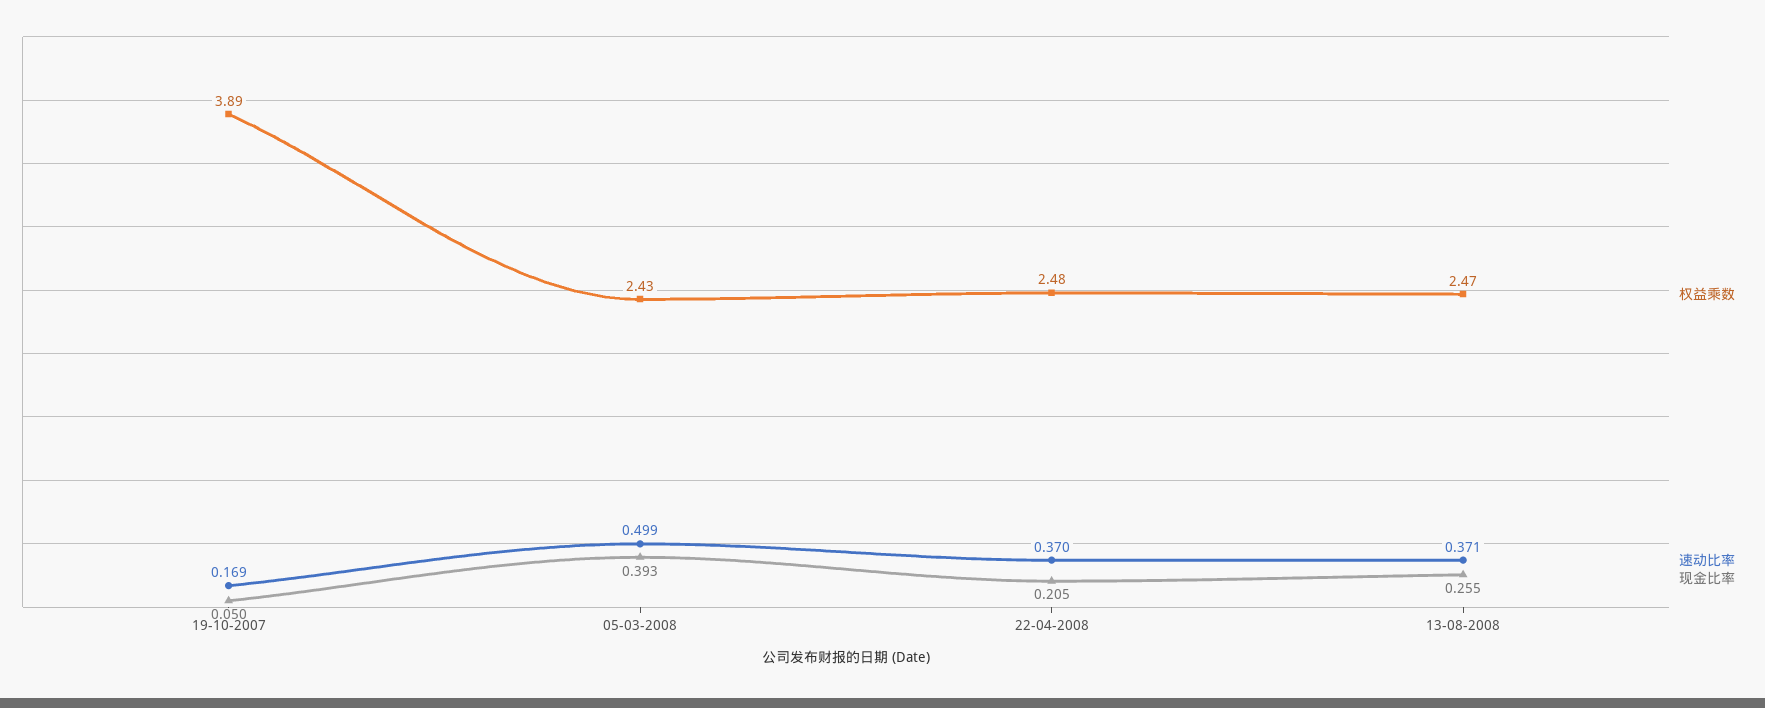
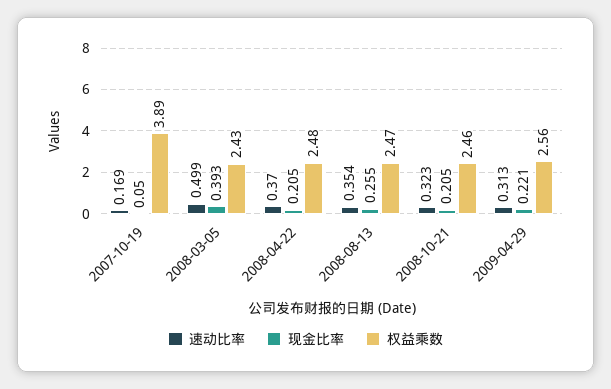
速动比率, 13-08-2008: 0.371 -> 0.354
速动比率, 2008-10-21: none -> 0.323
现金比率, 2008-10-21: none -> 0.205
权益乘数, 2008-10-21: none -> 2.46
速动比率, 2009-04-29: none -> 0.313
现金比率, 2009-04-29: none -> 0.221
权益乘数, 2009-04-29: none -> 2.56

